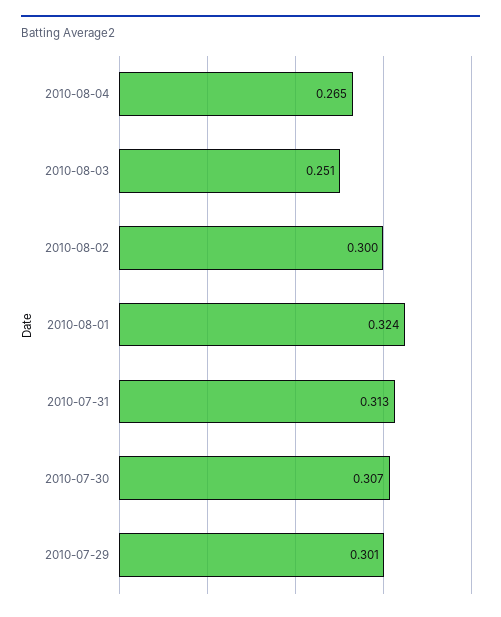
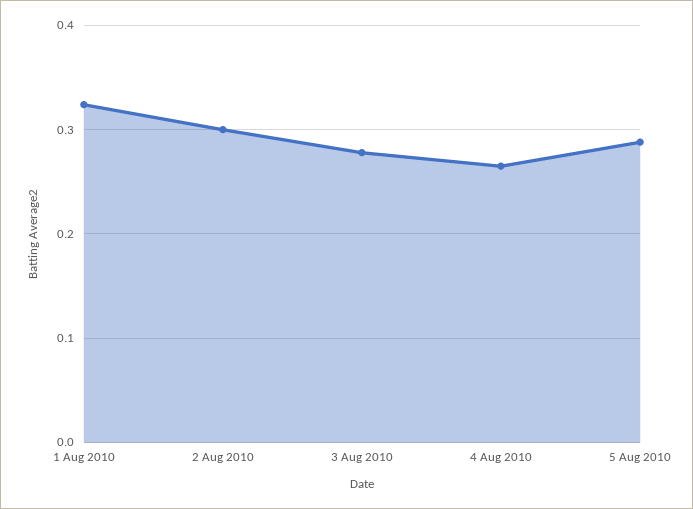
2010-08-03: 0.251 -> 0.28
2010-07-31: 0.313 -> none
2010-07-30: 0.307 -> none
2010-07-29: 0.301 -> none
5 Aug 2010: none -> 0.29

